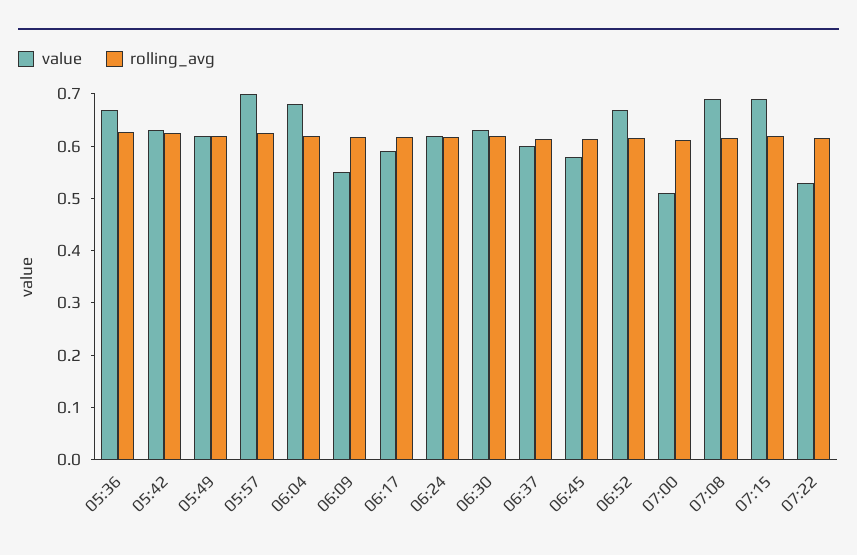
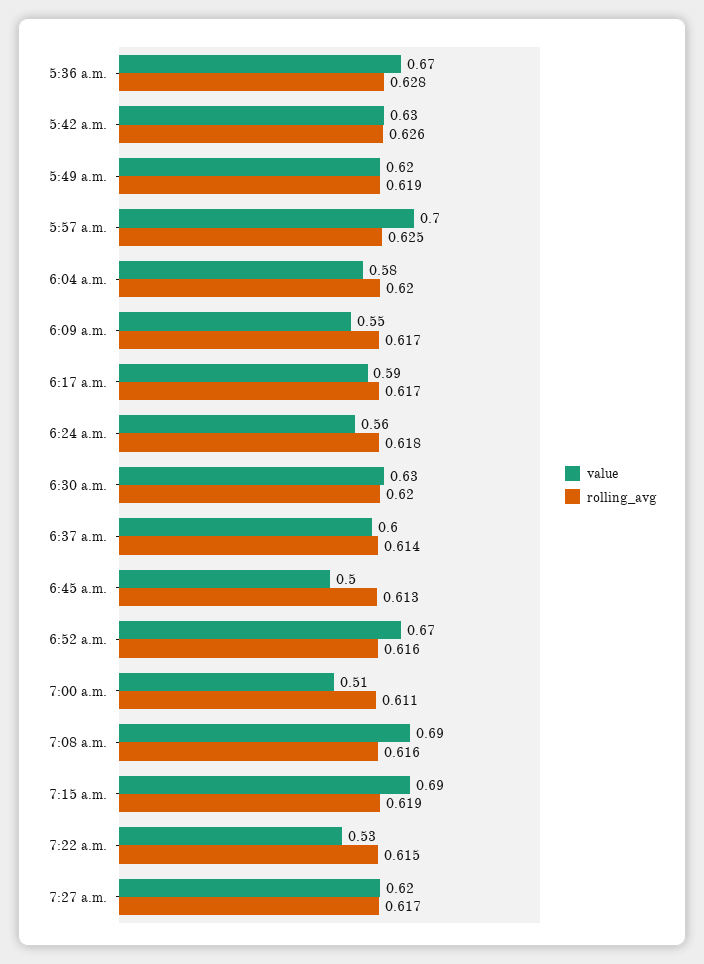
value, 06:04: 0.68 -> 0.58
value, 06:24: 0.62 -> 0.56
value, 06:45: 0.58 -> 0.5
value, 7:27 a.m.: none -> 0.62
rolling_avg, 7:27 a.m.: none -> 0.617

